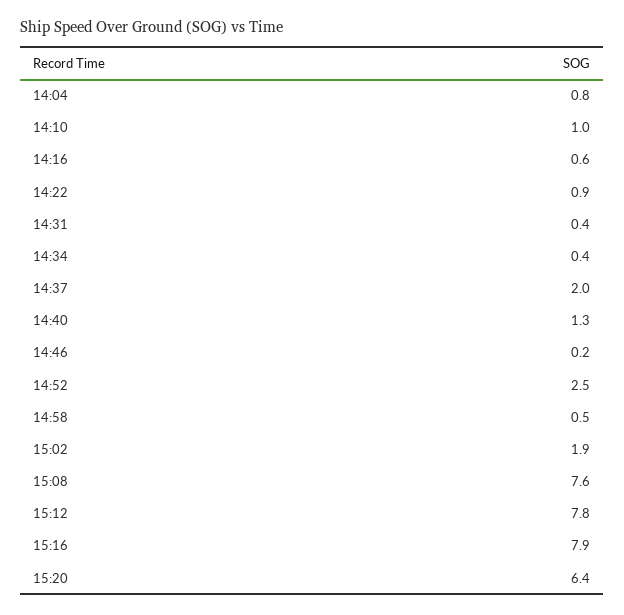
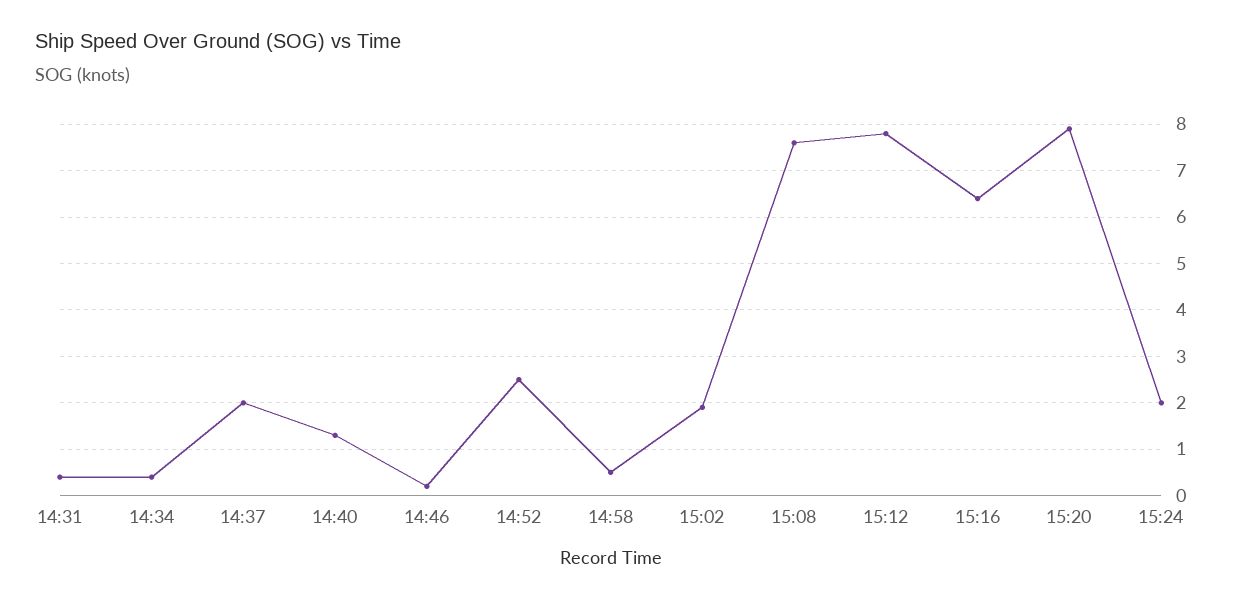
14:04: 0.8 -> none
14:10: 1 -> none
14:16: 0.6 -> none
14:22: 0.9 -> none
15:16: 7.9 -> 6.5
15:20: 6.4 -> 8
15:24: none -> 2

